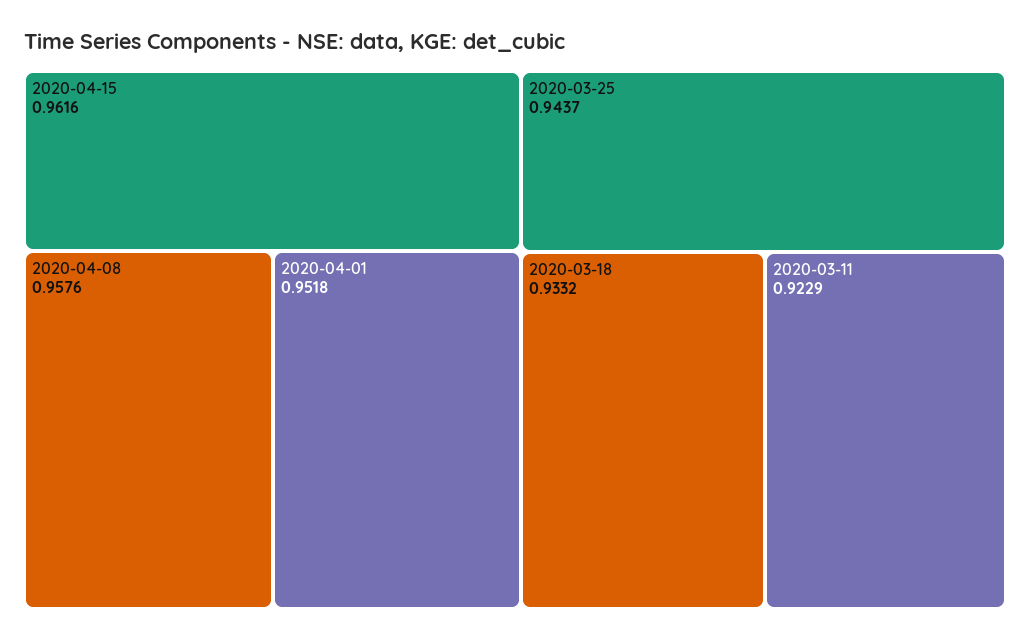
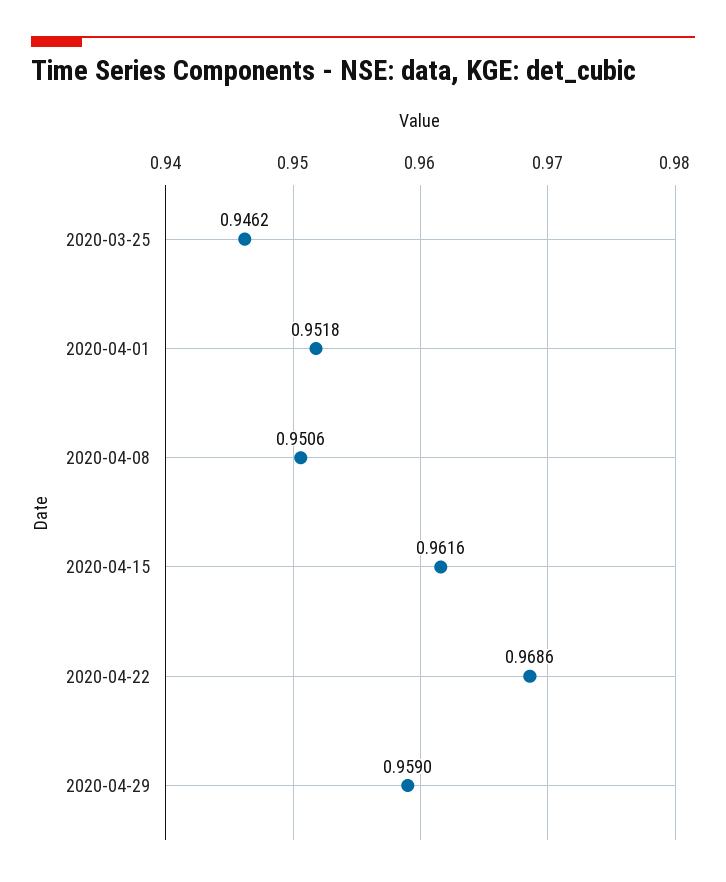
2020-04-08: 0.9576 -> 0.9506
2020-03-25: 0.9437 -> 0.9462
2020-03-18: 0.9332 -> none
2020-03-11: 0.9229 -> none
2020-04-22: none -> 0.9686
2020-04-29: none -> 0.959

